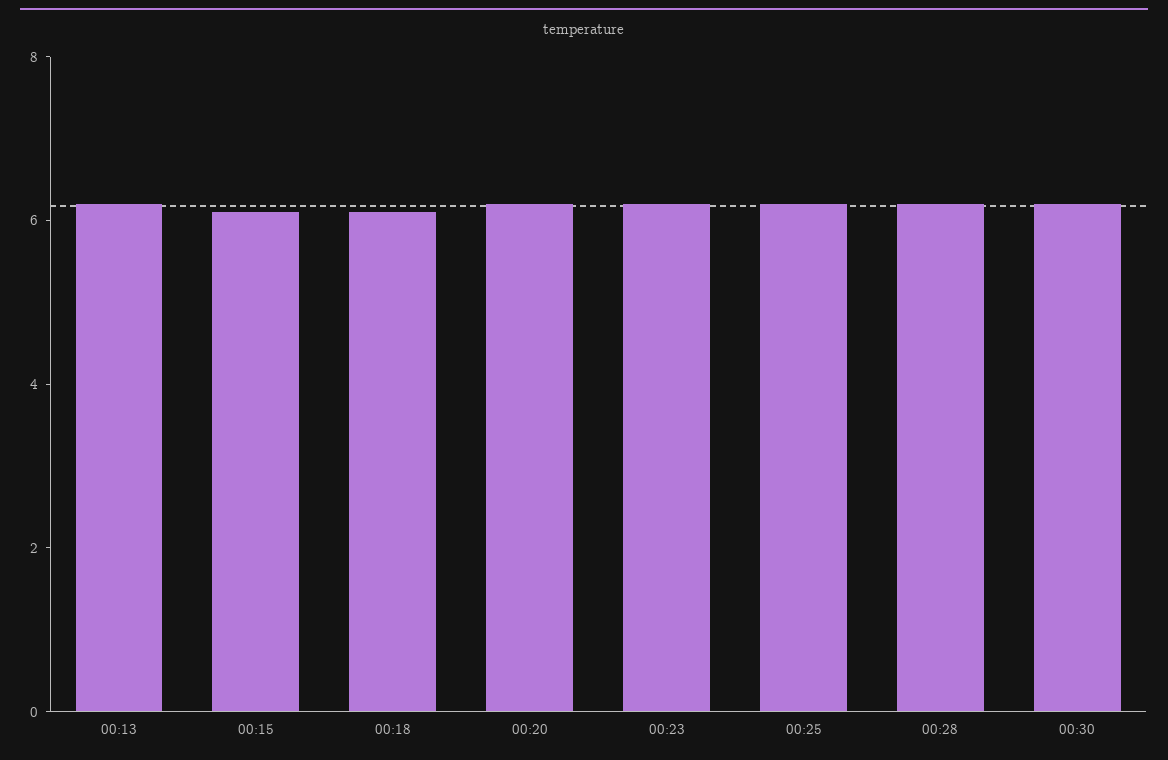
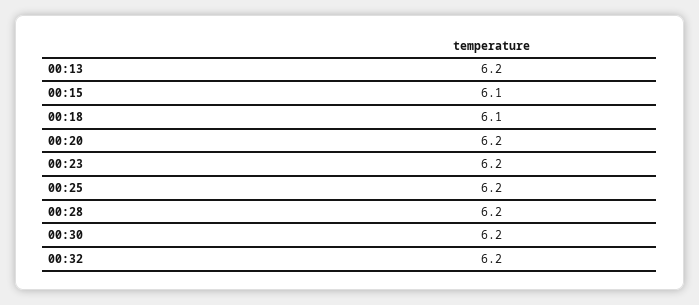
00:32: none -> 6.2

